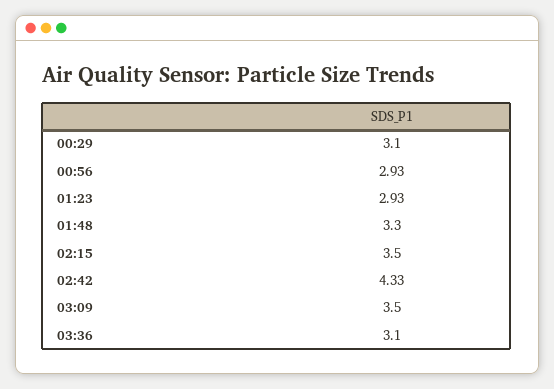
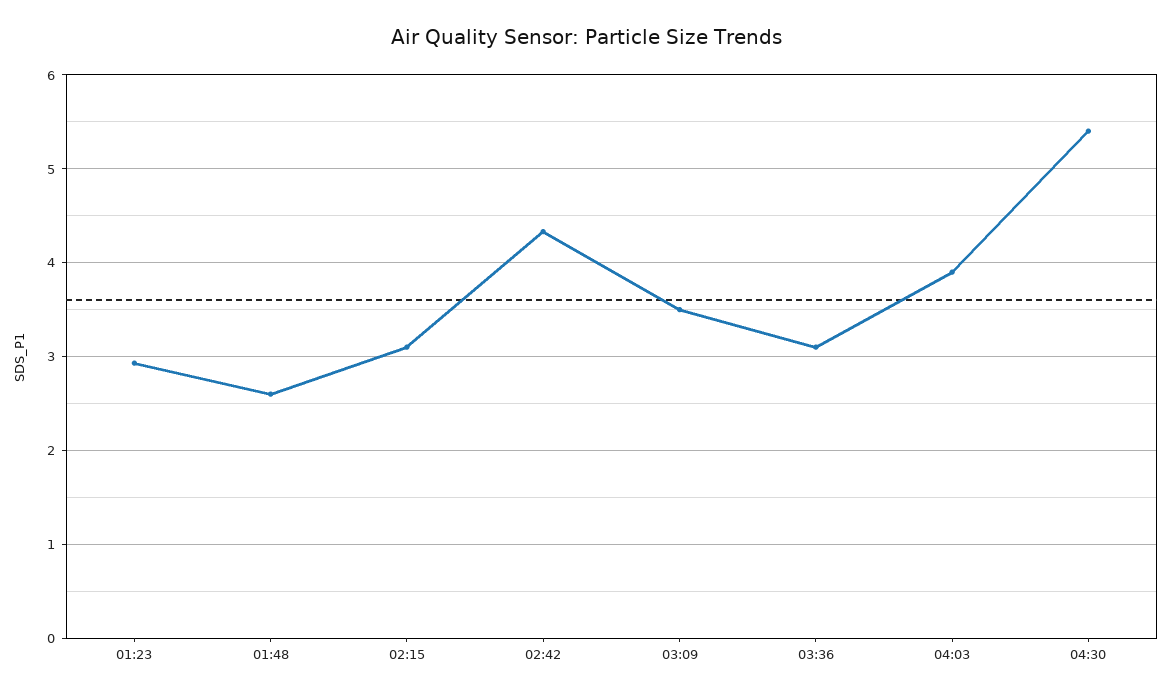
00:29: 3.1 -> none
00:56: 2.93 -> none
01:48: 3.3 -> 2.6
02:15: 3.5 -> 3.1
04:03: none -> 3.9
04:30: none -> 5.4

